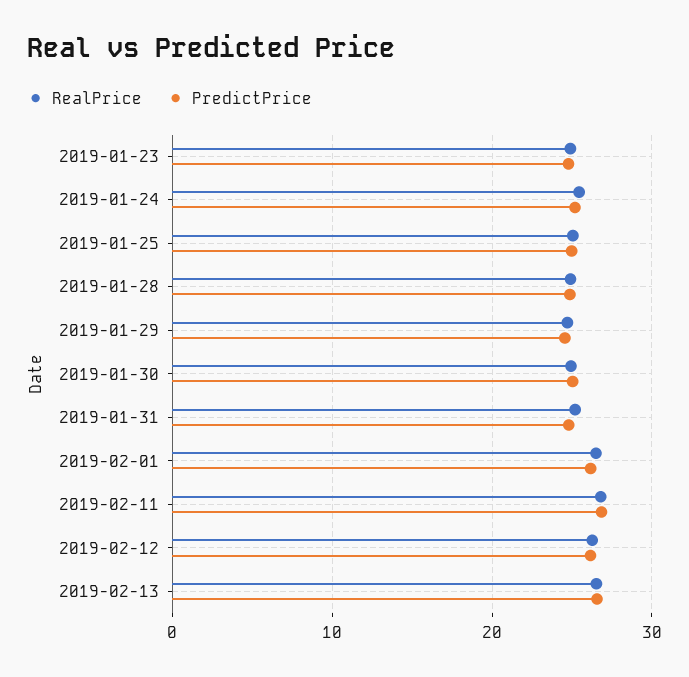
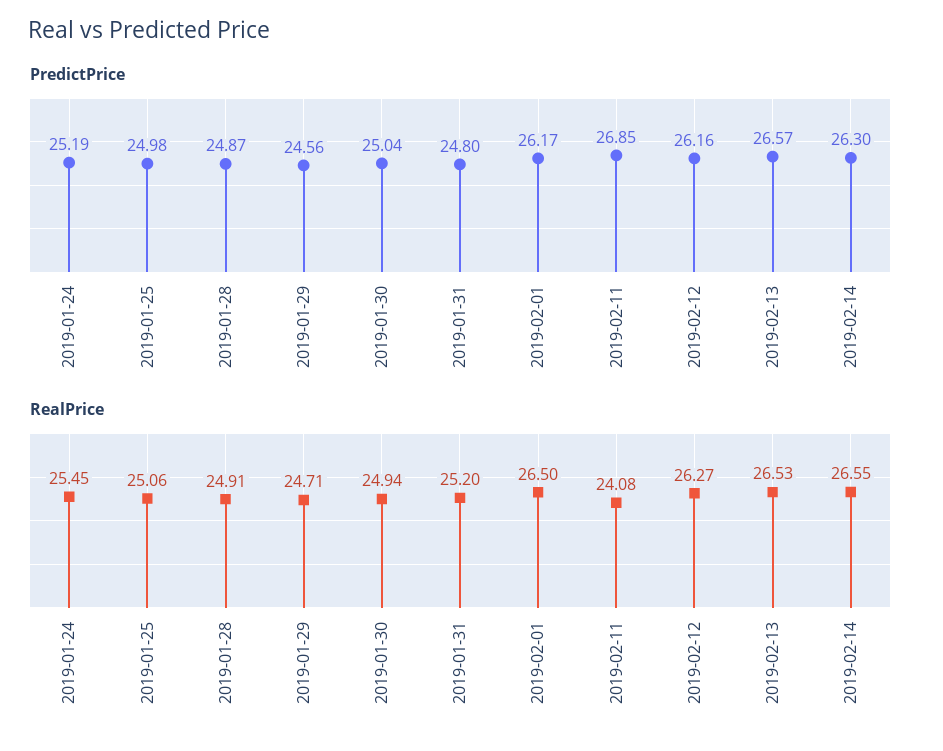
RealPrice, 2019-01-23: 25 -> none
PredictPrice, 2019-01-23: 25 -> none
RealPrice, 2019-02-11: 27 -> 24.08
PredictPrice, 2019-02-14: none -> 26.3
RealPrice, 2019-02-14: none -> 26.55

